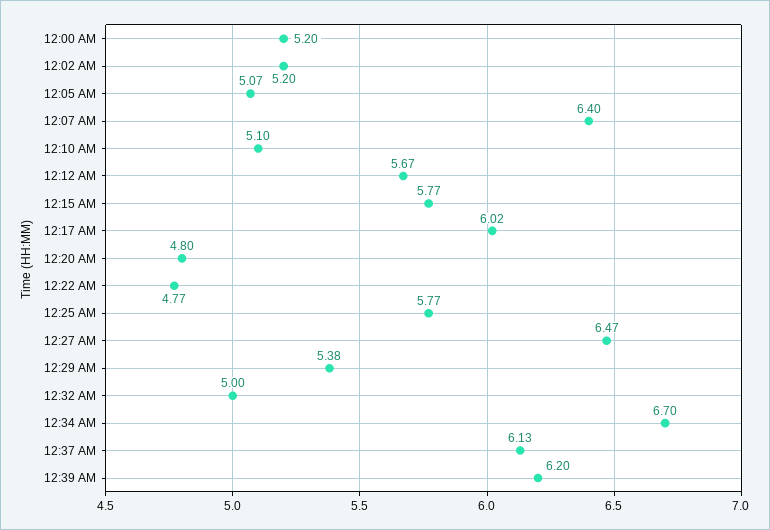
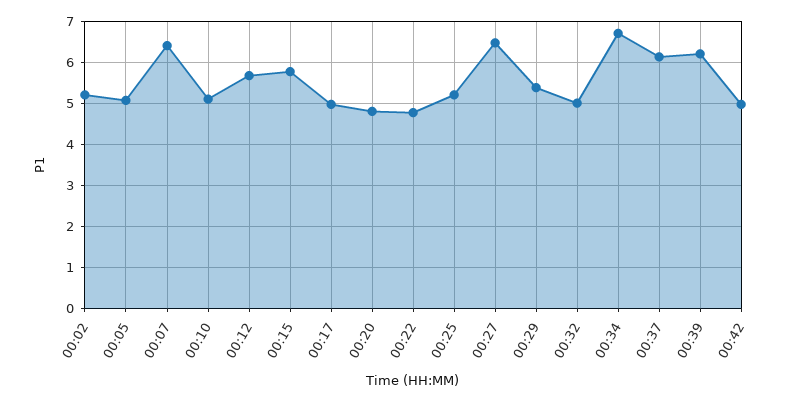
12:00 AM: 5.2 -> none
12:17 AM: 6.02 -> 5
12:25 AM: 5.77 -> 5.2
00:42: none -> 5

